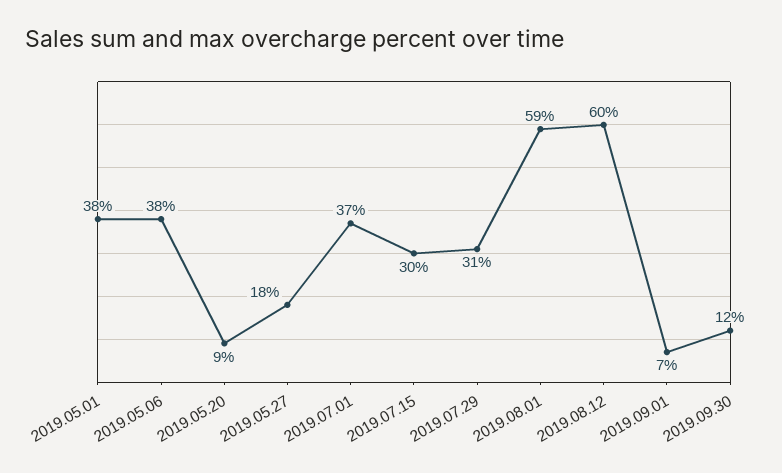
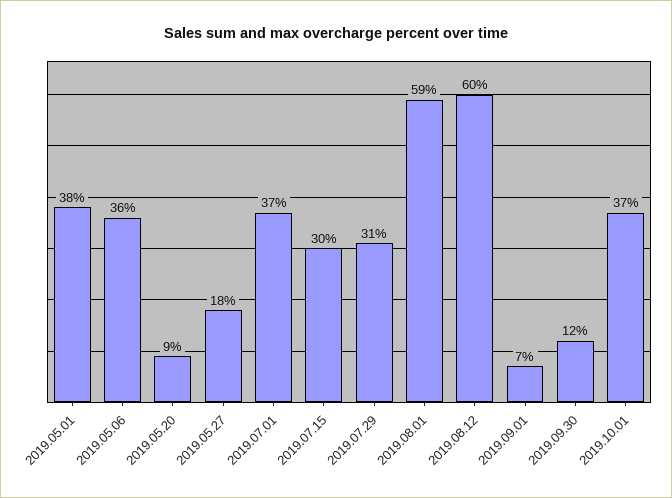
2019.05.06: 38 -> 36
2019.10.01: none -> 37

